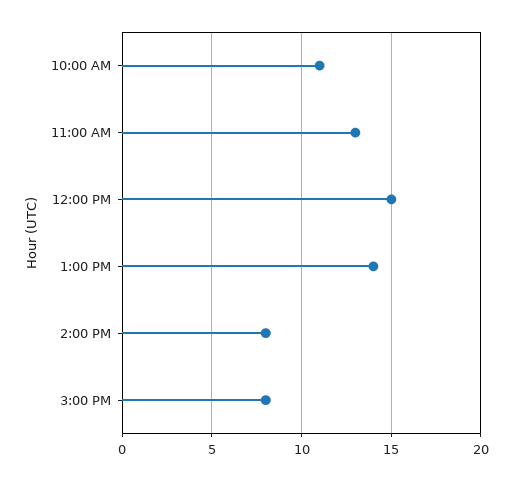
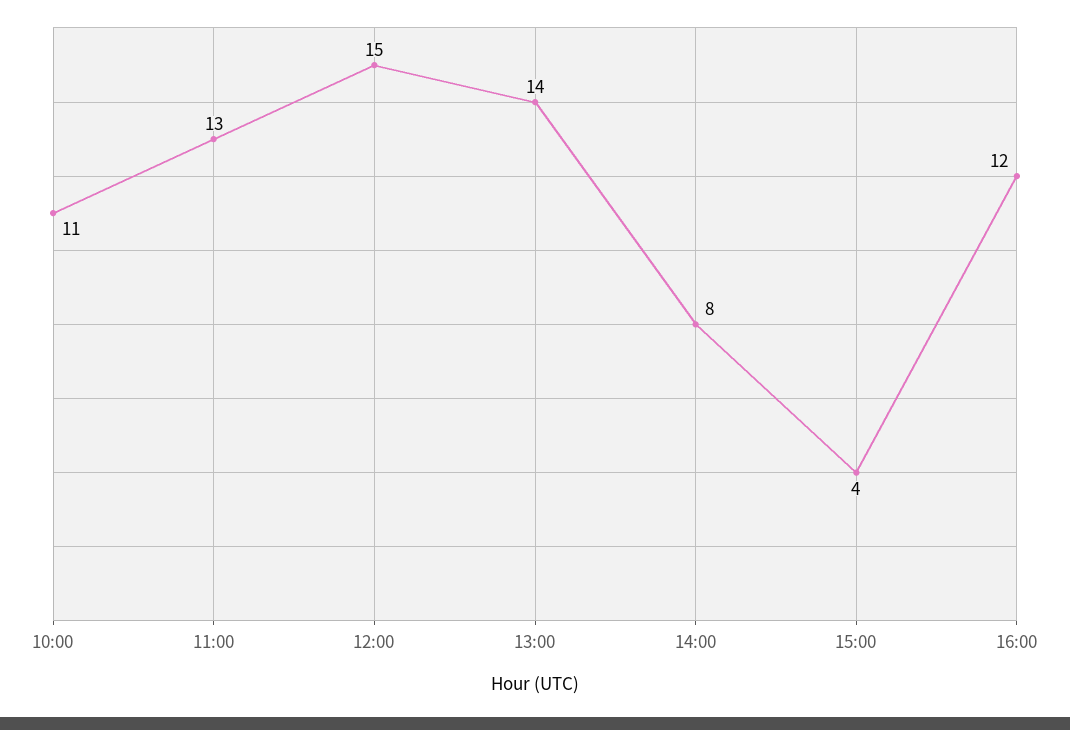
3:00 PM: 8 -> 4
16:00: none -> 12

